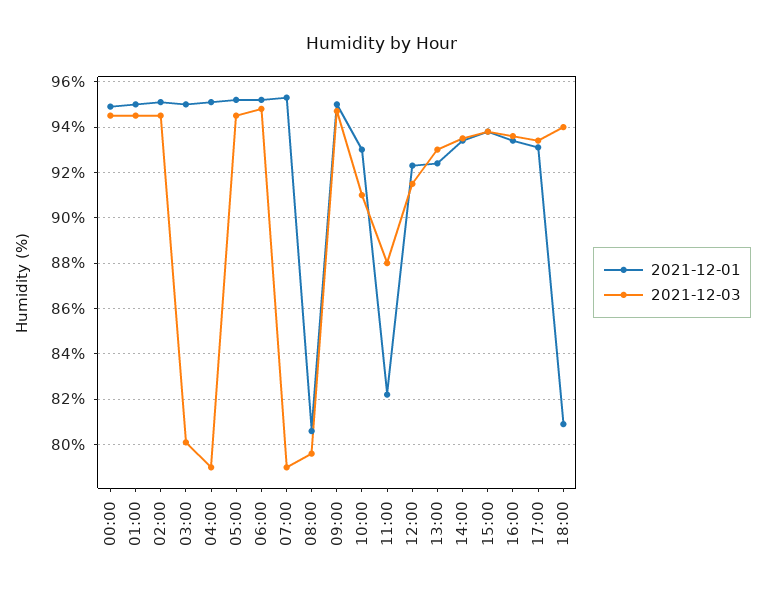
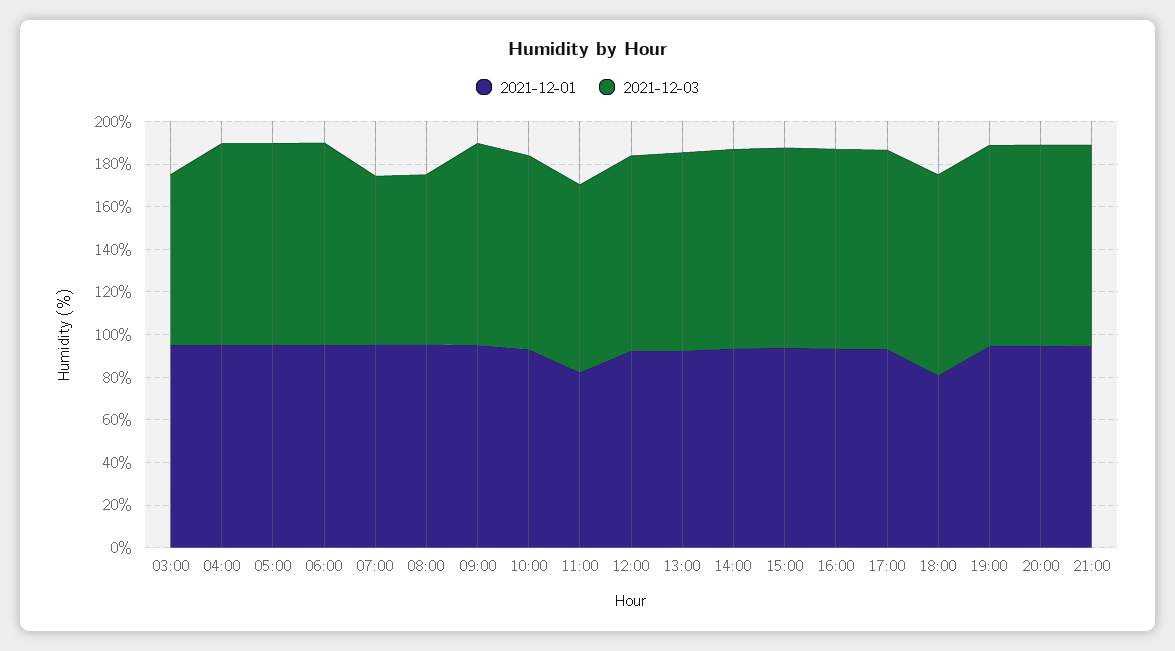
2021-12-01, 00:00: 95 -> none
2021-12-03, 00:00: 94.5 -> none
2021-12-01, 01:00: 95 -> none
2021-12-03, 01:00: 94.5 -> none
2021-12-01, 02:00: 95 -> none
2021-12-03, 02:00: 94.5 -> none
2021-12-03, 04:00: 79 -> 95
2021-12-01, 08:00: 80.5 -> 95
2021-12-01, 19:00: none -> 95
2021-12-03, 19:00: none -> 95
2021-12-01, 20:00: none -> 95
2021-12-03, 20:00: none -> 95
2021-12-01, 21:00: none -> 95
2021-12-03, 21:00: none -> 95

